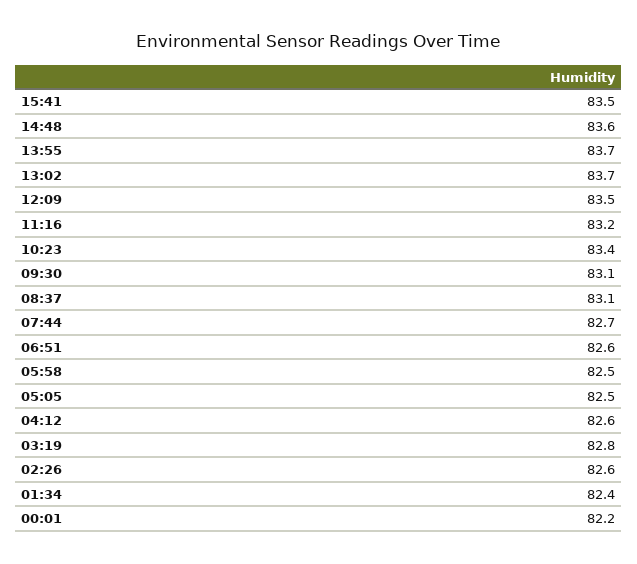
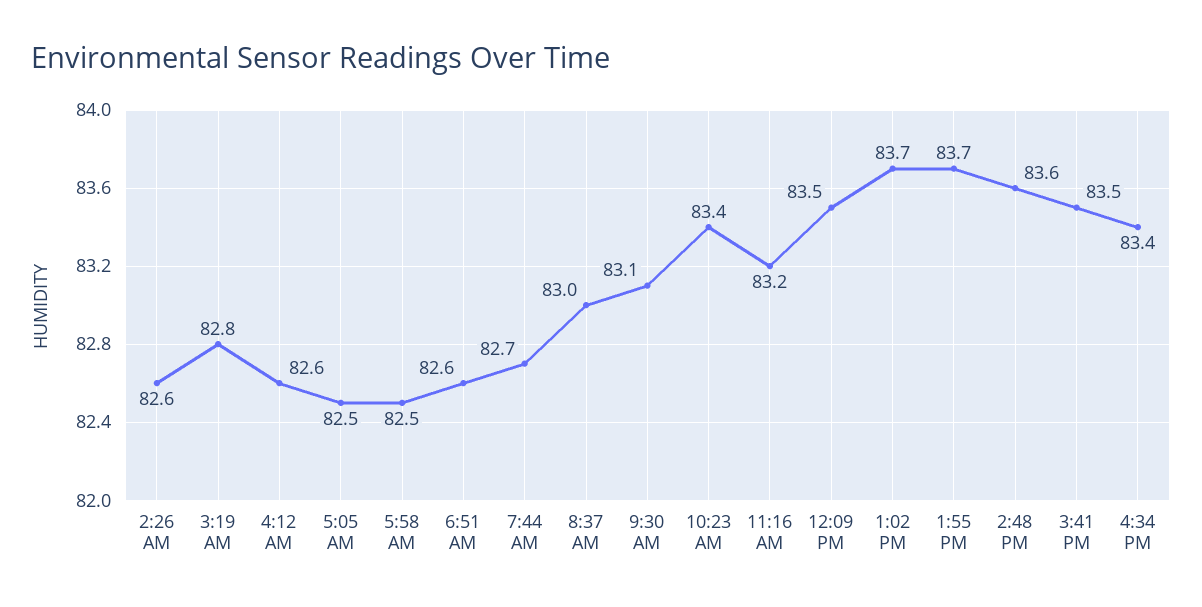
08:37: 83.1 -> 83
01:34: 82.4 -> none
00:01: 82.2 -> none
4:34 PM: none -> 83.4

